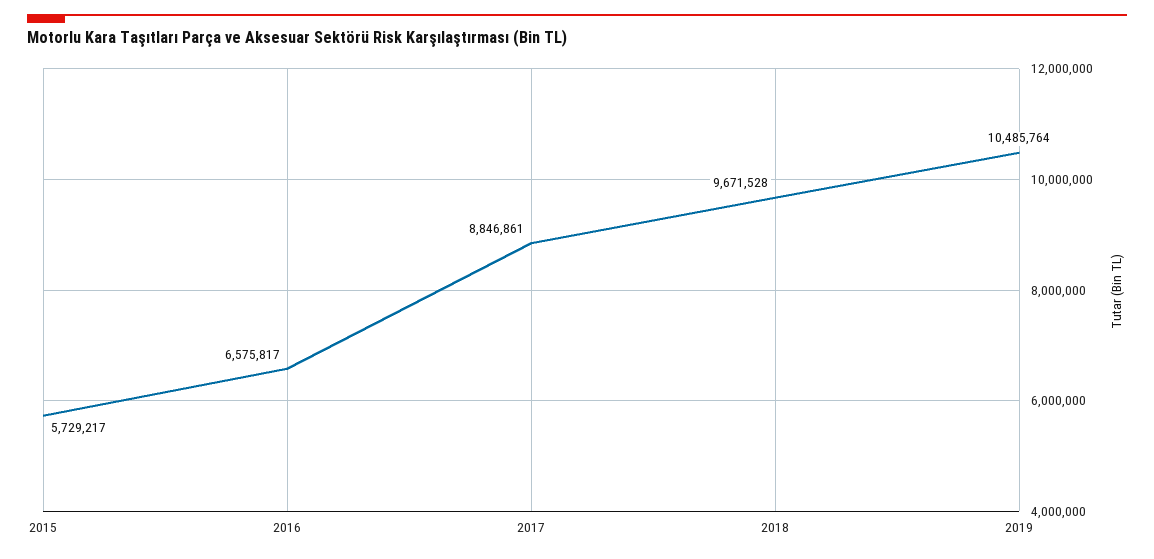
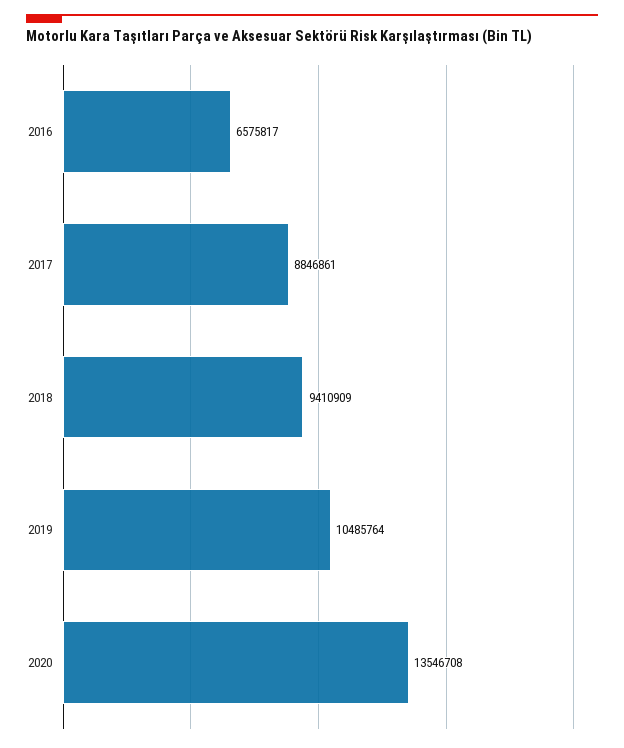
2015: 5729217 -> none
2018: 9671528 -> 9410909
2020: none -> 13546708

